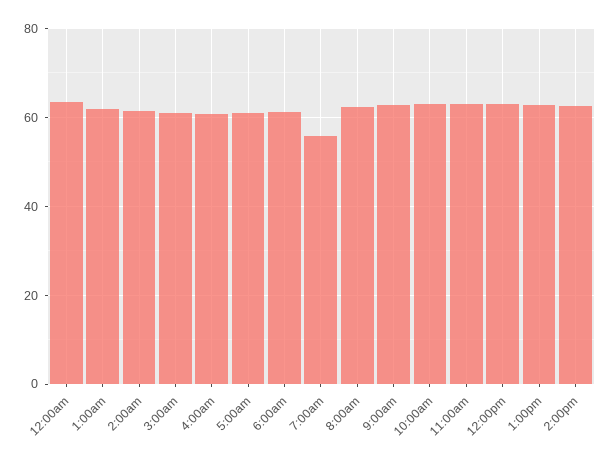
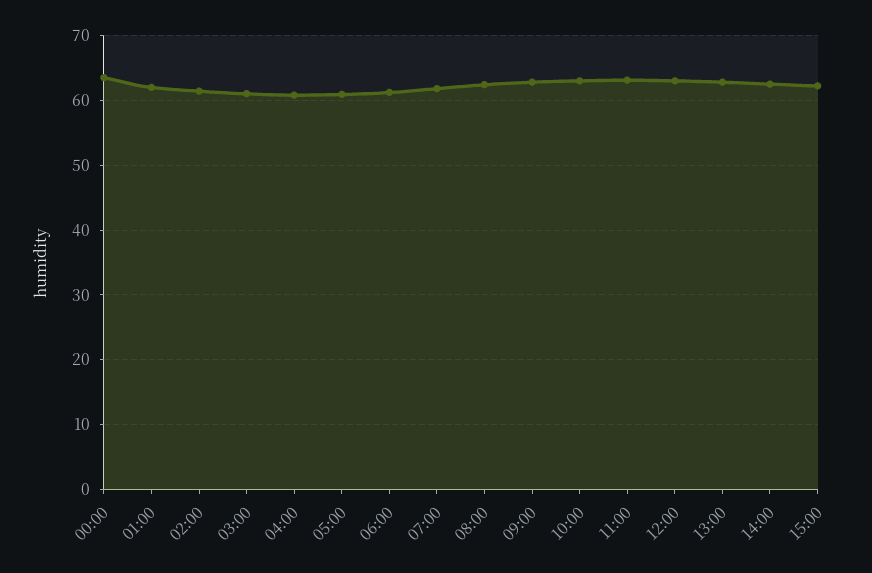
7:00am: 56 -> 62
15:00: none -> 62

